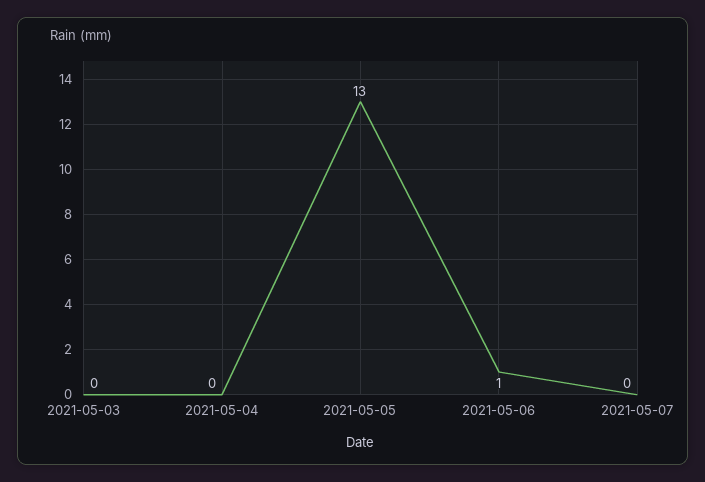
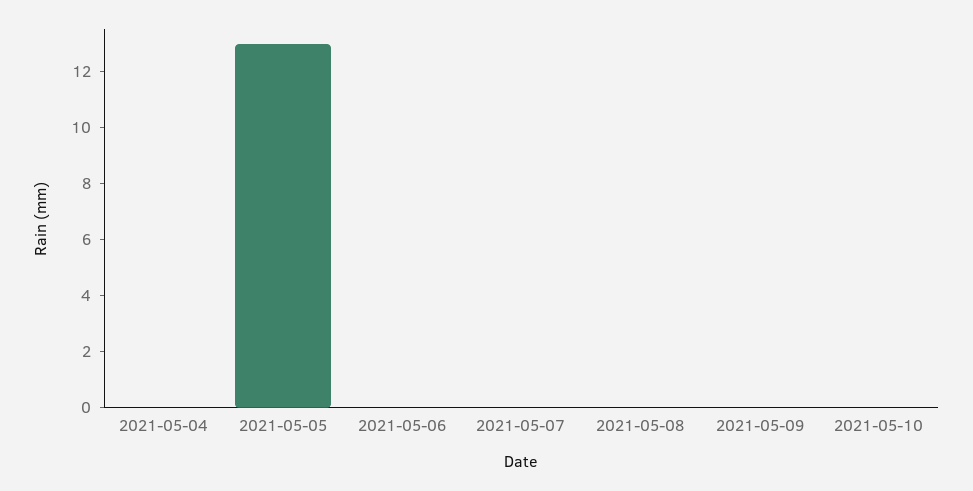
2021-05-03: 0 -> none
2021-05-06: 1 -> 0
2021-05-08: none -> 0
2021-05-09: none -> 0
2021-05-10: none -> 0

